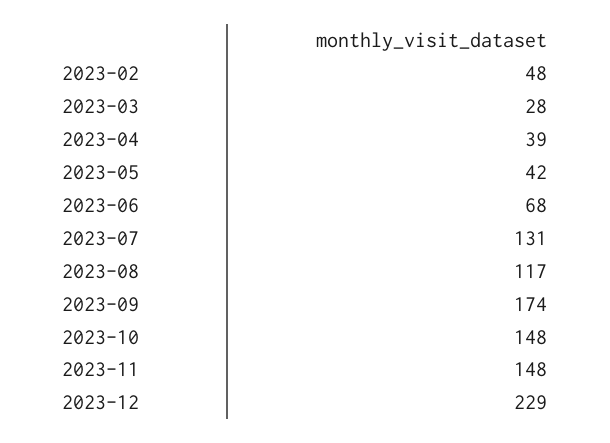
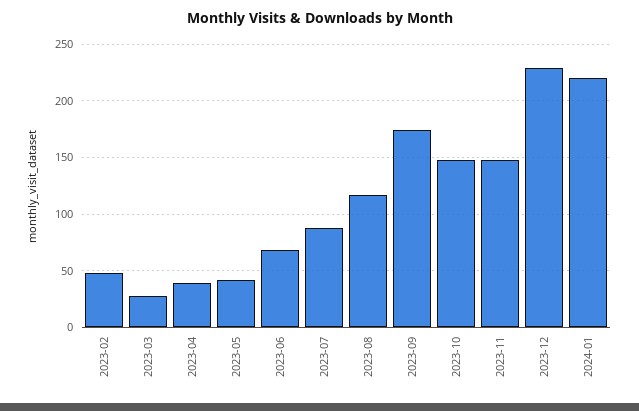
2023-07: 131 -> 90
2024-01: none -> 220

